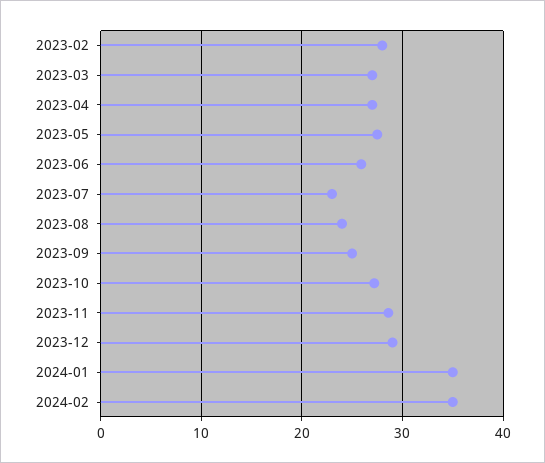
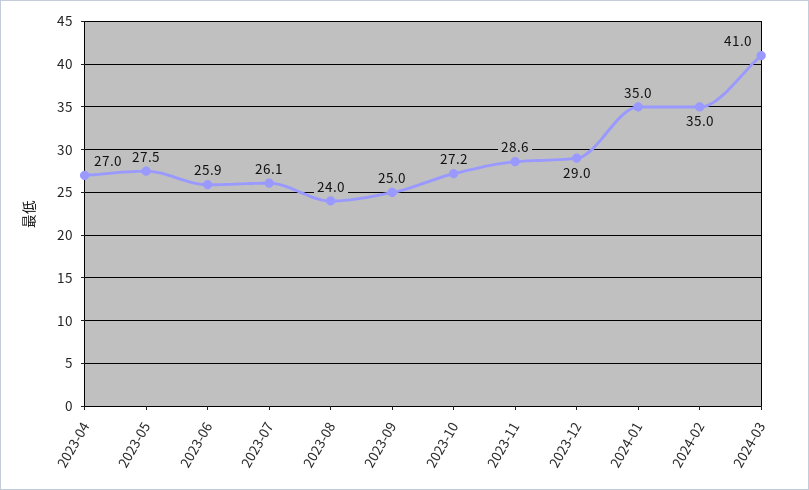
2023-02: 28 -> none
2023-03: 27 -> none
2023-07: 23 -> 26.1
2024-03: none -> 41

